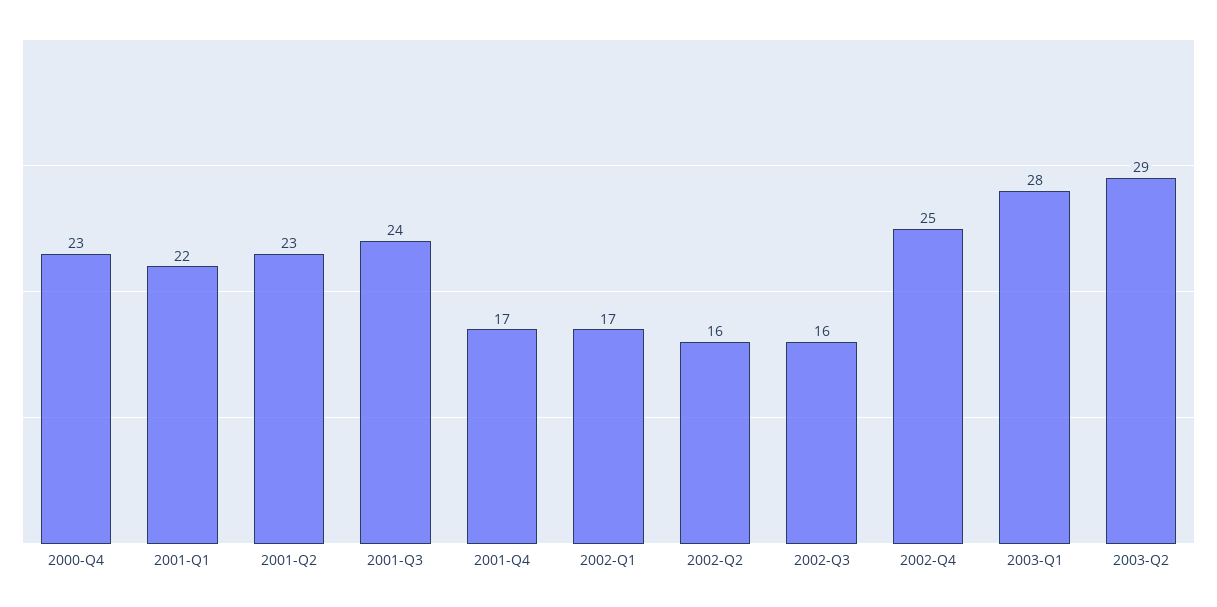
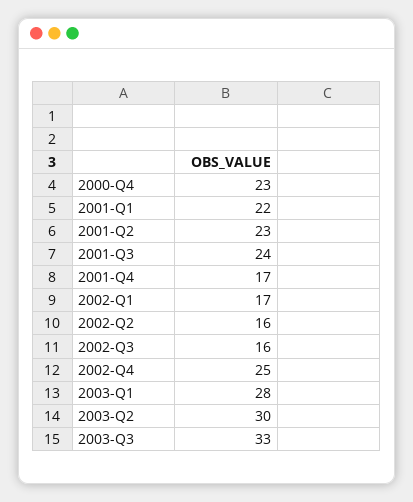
2003-Q2: 29 -> 30
2003-Q3: none -> 33

